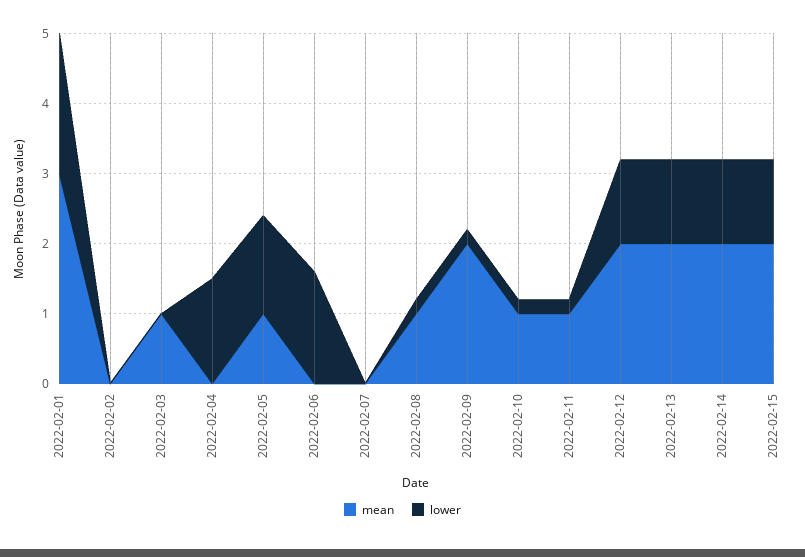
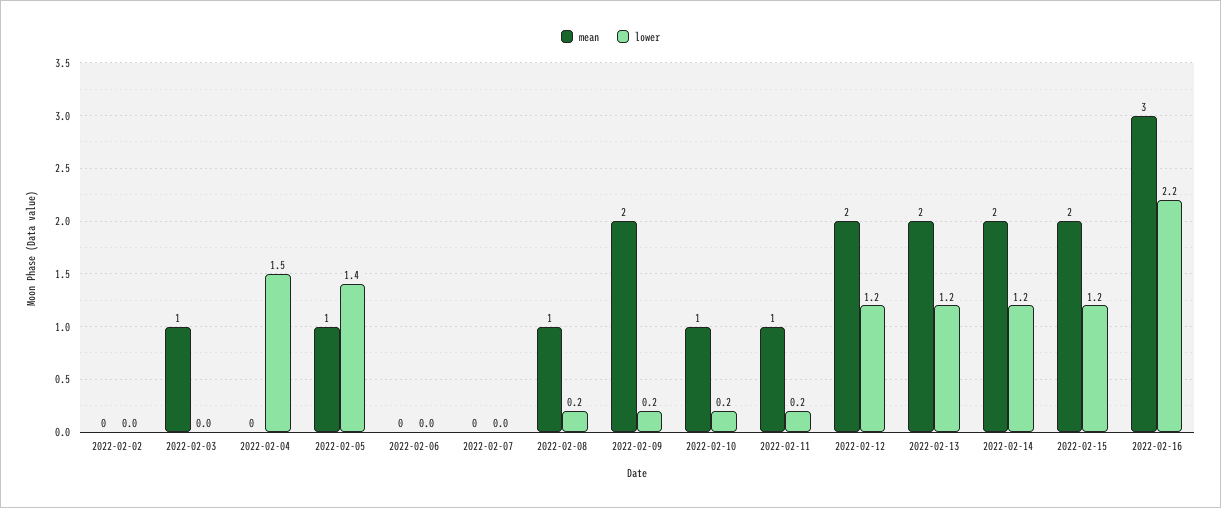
mean, 2022-02-01: 3 -> none
lower, 2022-02-01: 2 -> none
lower, 2022-02-06: 1.5 -> 0
mean, 2022-02-16: none -> 3
lower, 2022-02-16: none -> 2.2

